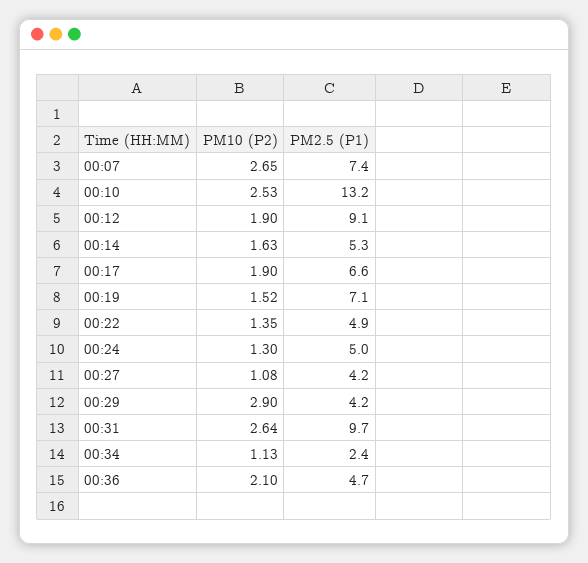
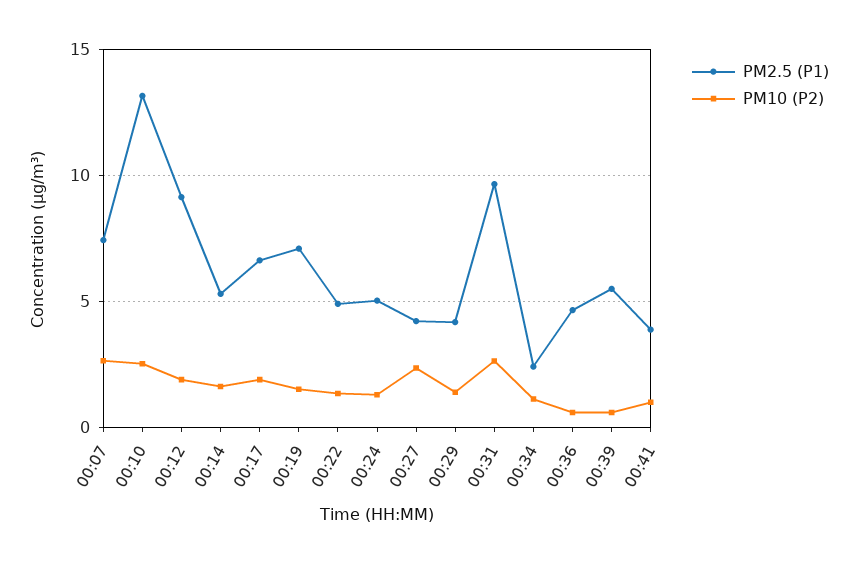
PM10 (P2), 00:27: 1.08 -> 2.5
PM10 (P2), 00:29: 2.9 -> 1.5
PM10 (P2), 00:36: 2.1 -> 0.5
PM2.5 (P1), 00:39: none -> 5.5
PM10 (P2), 00:39: none -> 0.5
PM2.5 (P1), 00:41: none -> 4
PM10 (P2), 00:41: none -> 1

